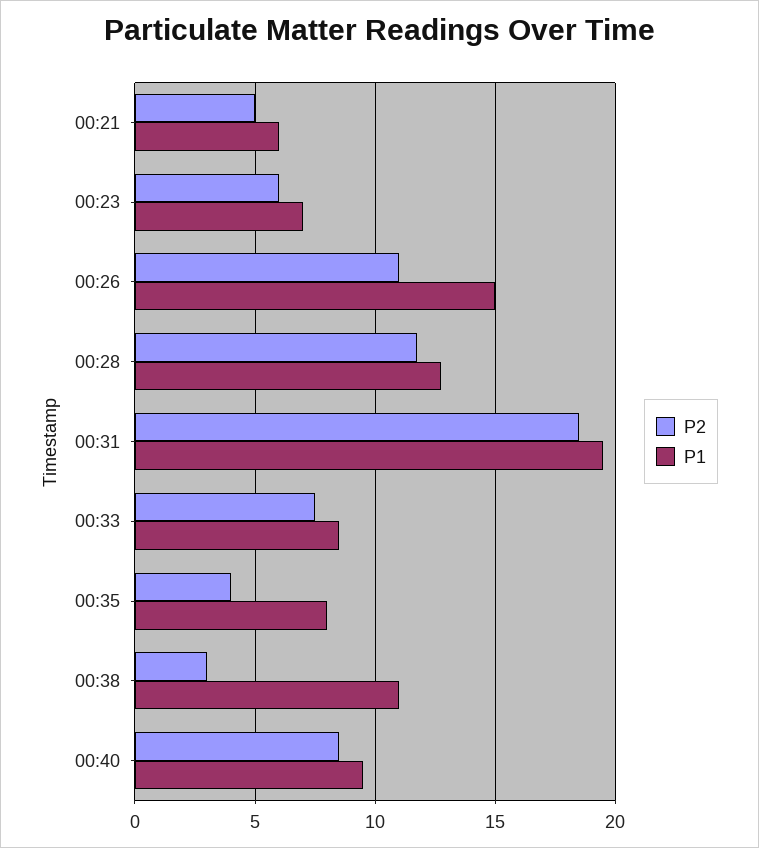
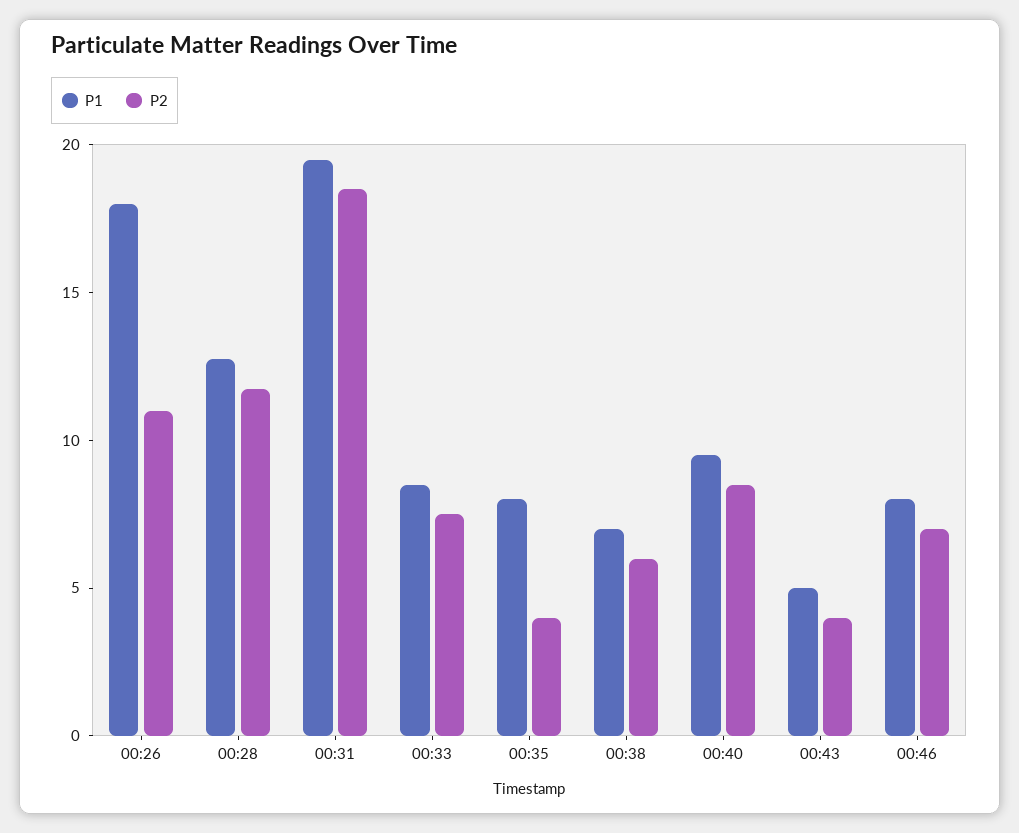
P2, 00:21: 5 -> none
P1, 00:21: 6 -> none
P2, 00:23: 6 -> none
P1, 00:23: 7 -> none
P1, 00:26: 15 -> 18
P2, 00:38: 3 -> 6
P1, 00:38: 11 -> 7
P1, 00:43: none -> 5
P2, 00:43: none -> 4
P1, 00:46: none -> 8
P2, 00:46: none -> 7

